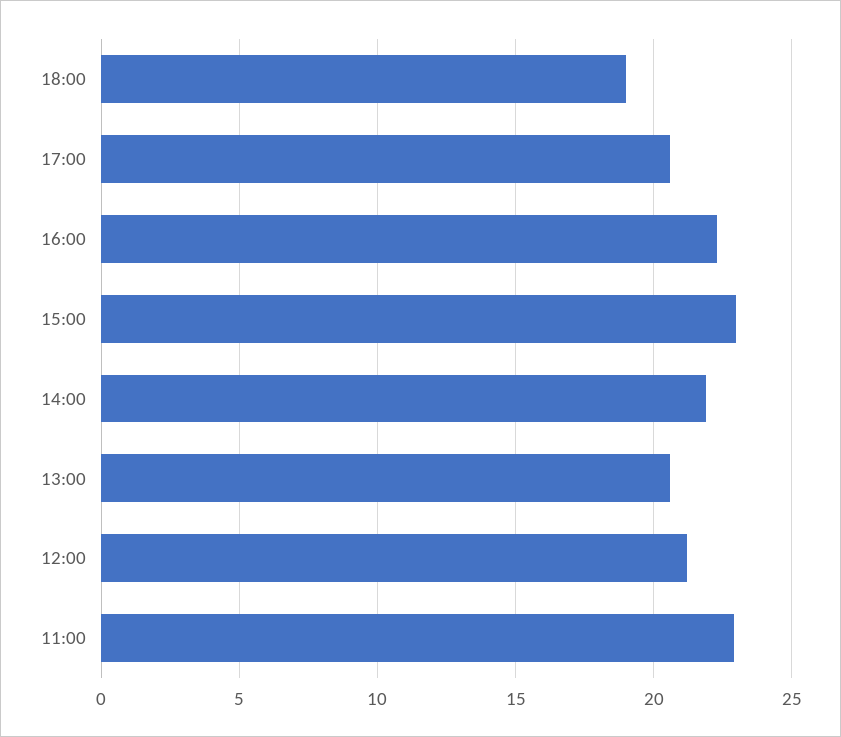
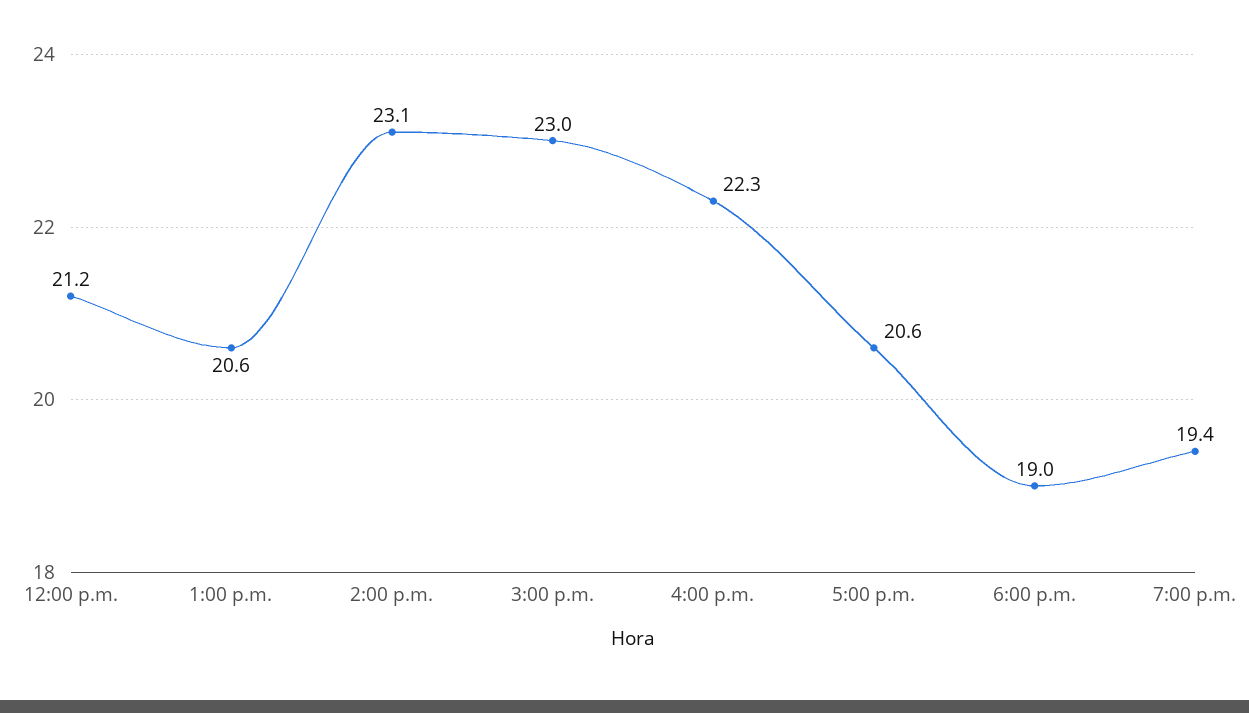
14:00: 22 -> 23.1
11:00: 23 -> none
7:00 p.m.: none -> 19.4

